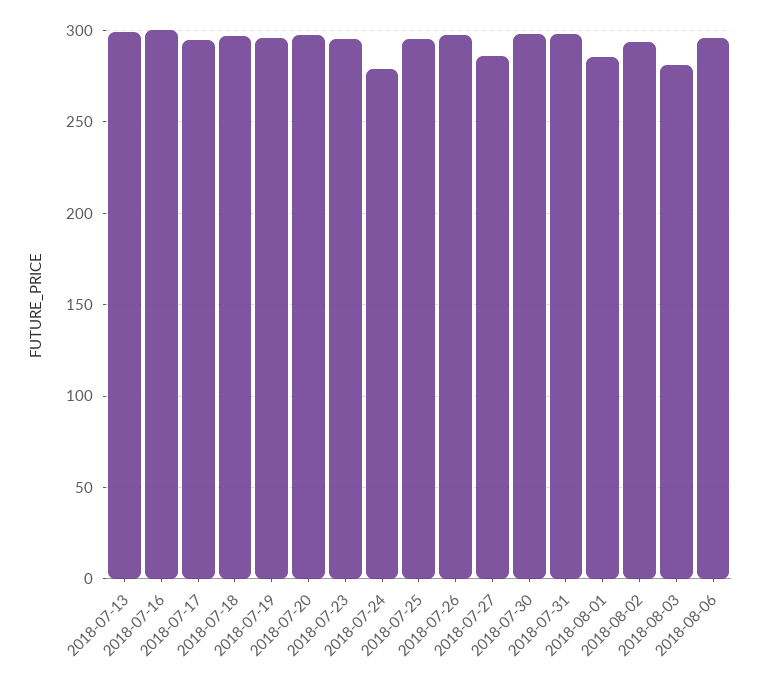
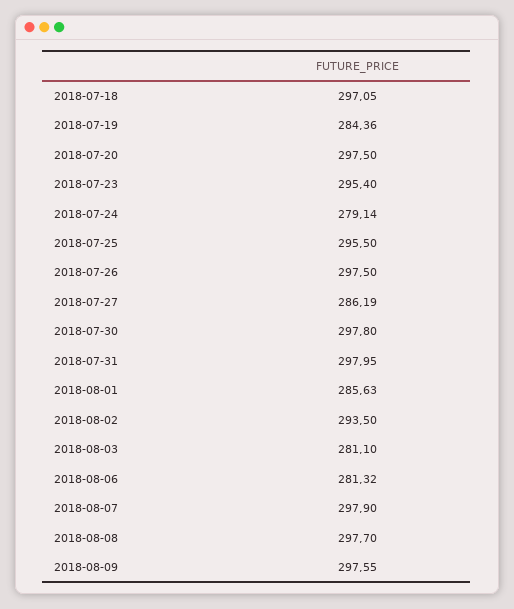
2018-07-13: 300 -> none
2018-07-16: 300 -> none
2018-07-17: 295 -> none
2018-07-19: 295 -> 284.36
2018-08-06: 295 -> 281.32
2018-08-07: none -> 297.9
2018-08-08: none -> 297.7
2018-08-09: none -> 297.55

